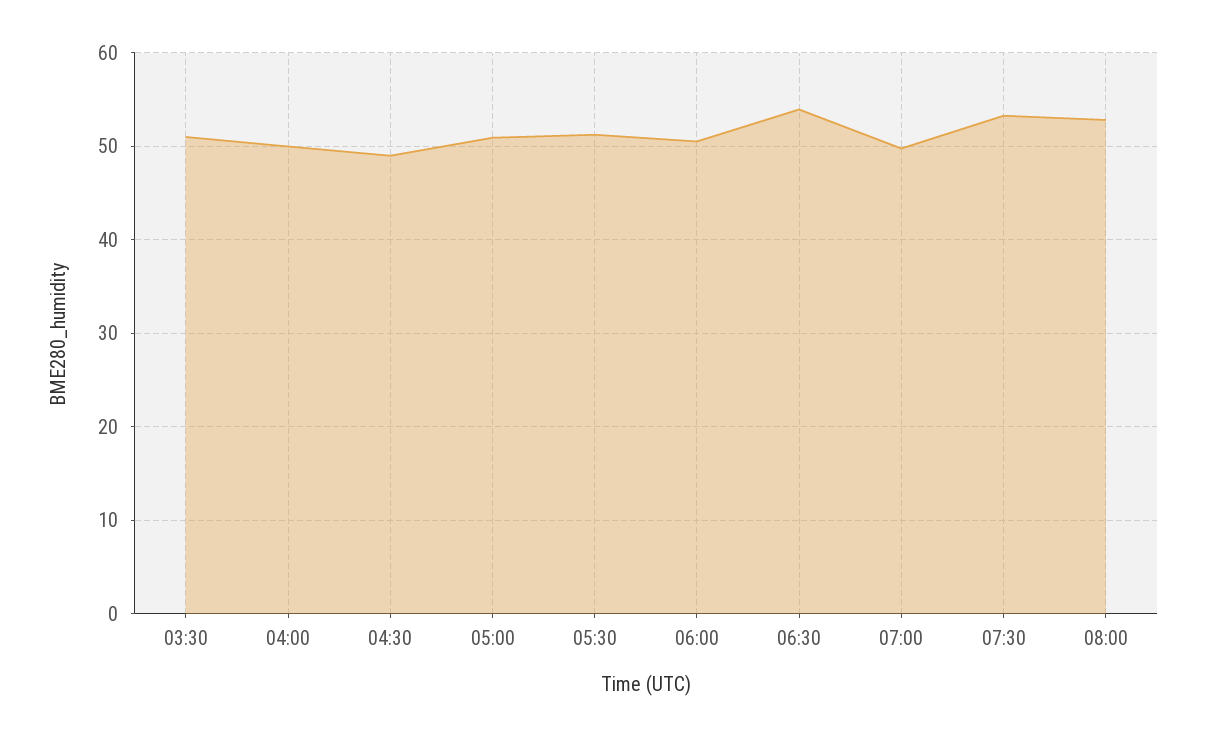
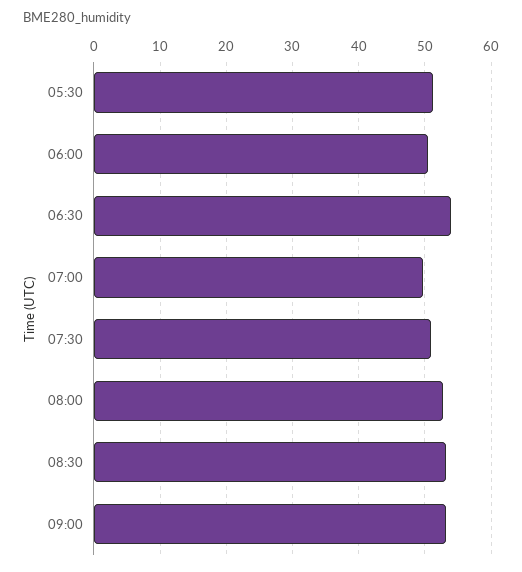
03:30: 51 -> none
04:00: 50 -> none
04:30: 49 -> none
05:00: 51 -> none
07:30: 53 -> 51
08:30: none -> 53
09:00: none -> 53

